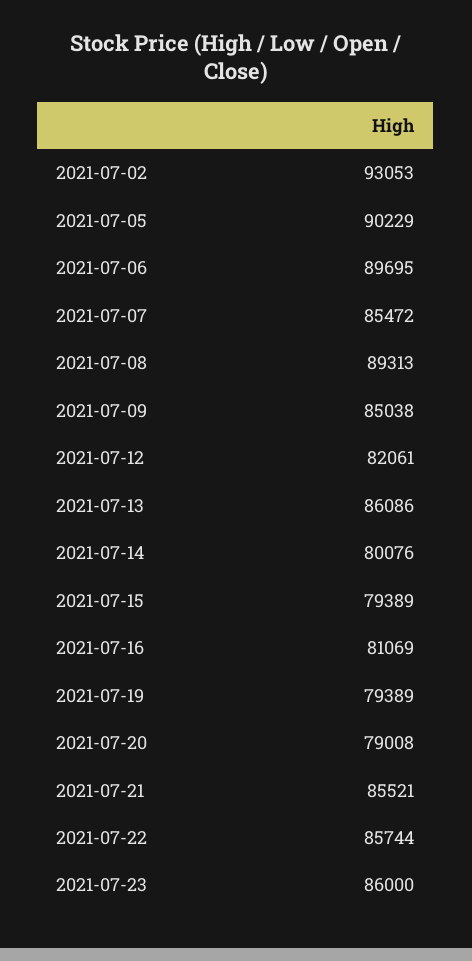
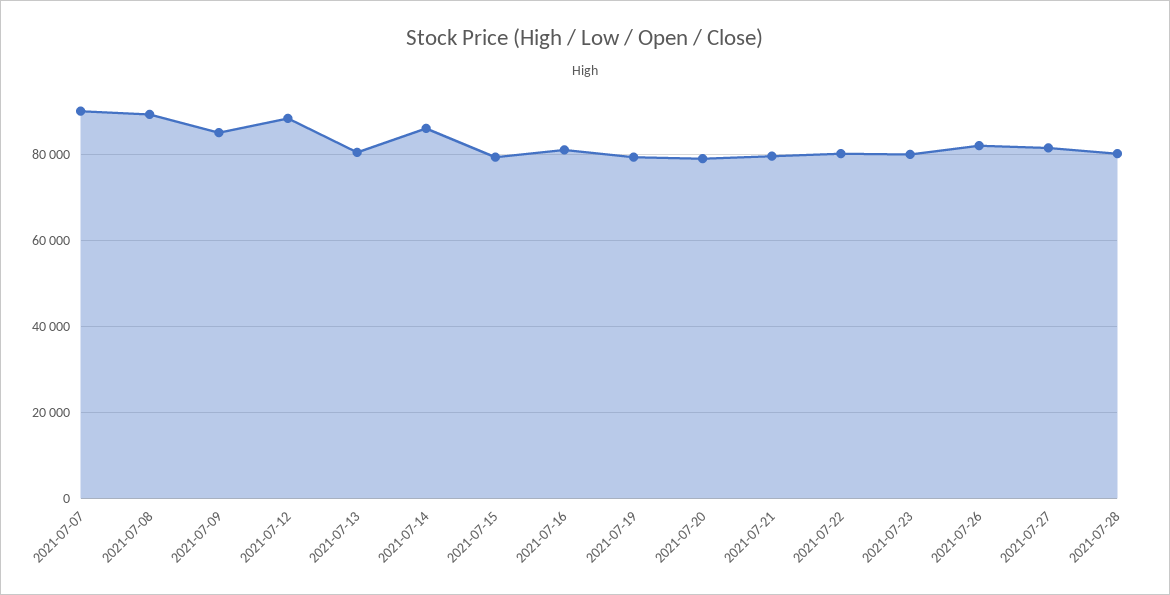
2021-07-02: 93053 -> none
2021-07-05: 90229 -> none
2021-07-06: 89695 -> none
2021-07-07: 85472 -> 90000
2021-07-12: 82061 -> 88000
2021-07-13: 86086 -> 80000
2021-07-14: 80076 -> 86000
2021-07-21: 85521 -> 80000
2021-07-22: 85744 -> 80000
2021-07-23: 86000 -> 80000
2021-07-26: none -> 82000
2021-07-27: none -> 82000
2021-07-28: none -> 80000

